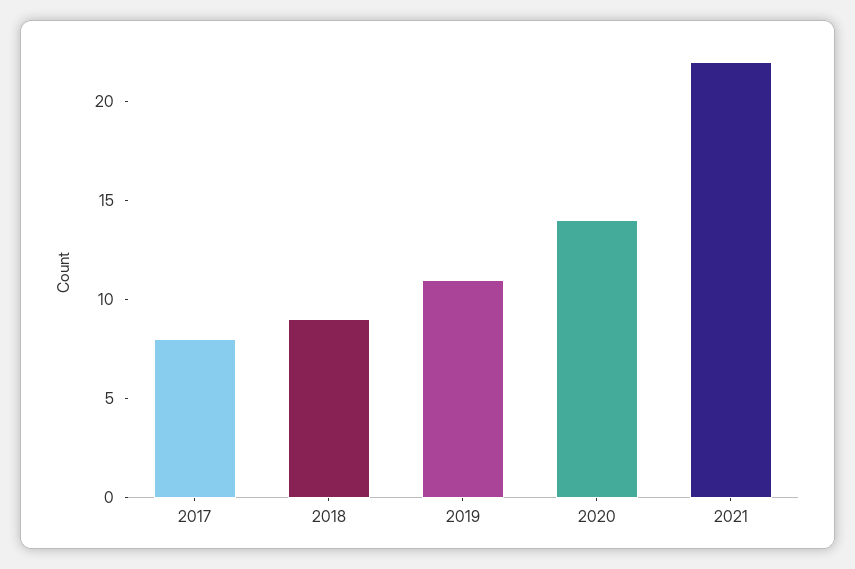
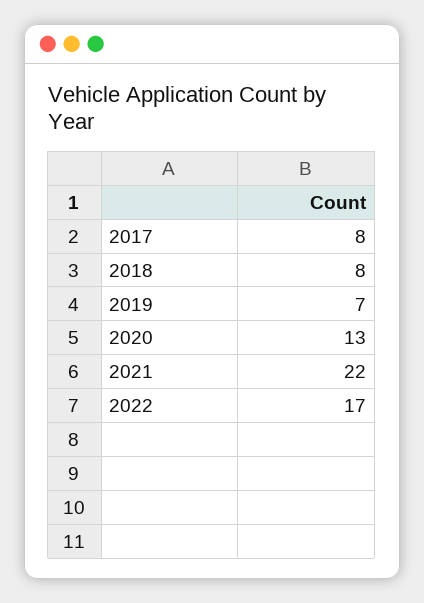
2018: 9 -> 8
2019: 11 -> 7
2020: 14 -> 13
2022: none -> 17

